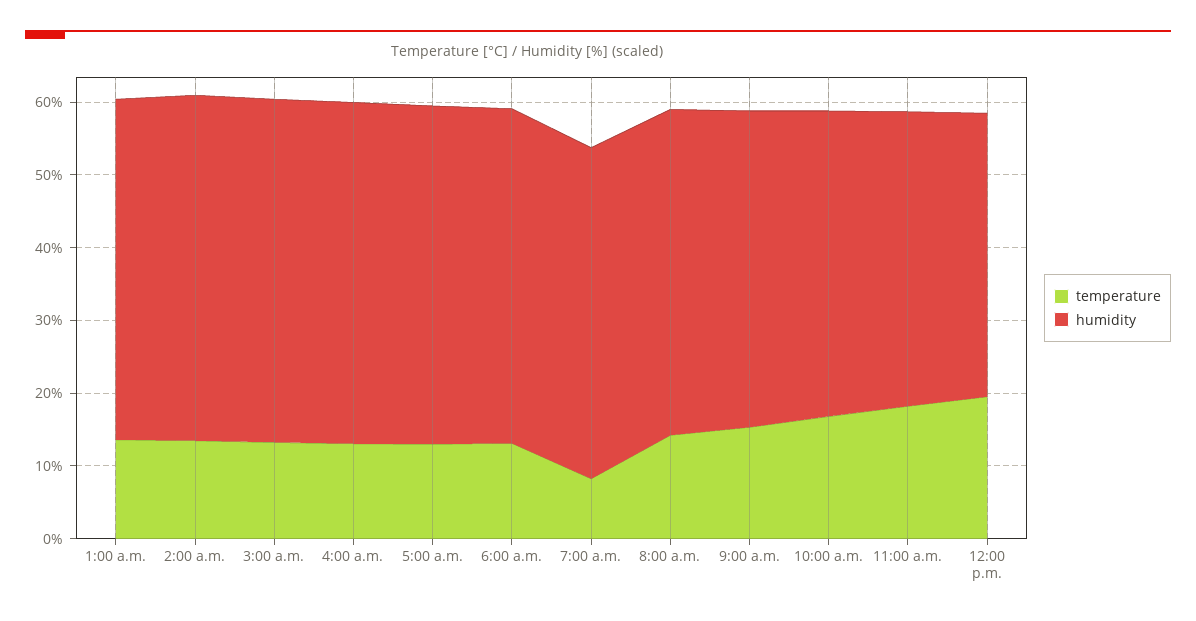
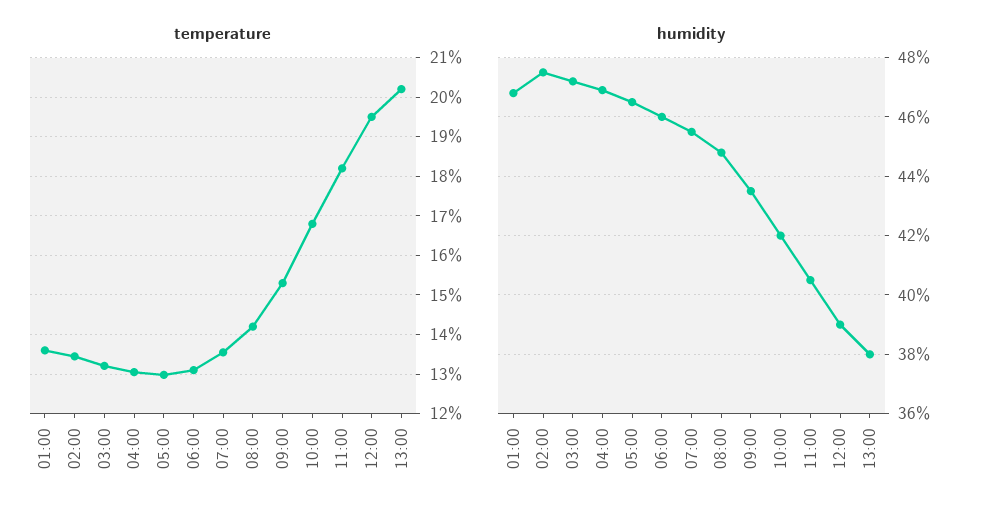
temperature, 7:00 a.m.: 8 -> 13.6
temperature, 13:00: none -> 20.2
humidity, 13:00: none -> 38

